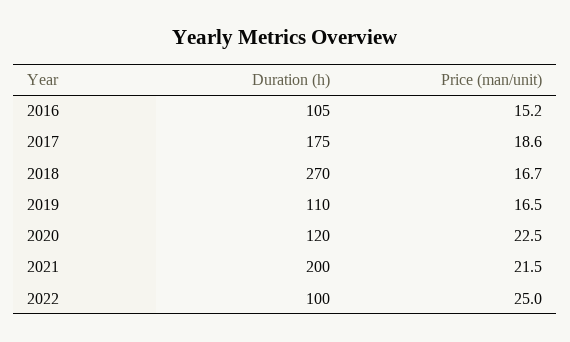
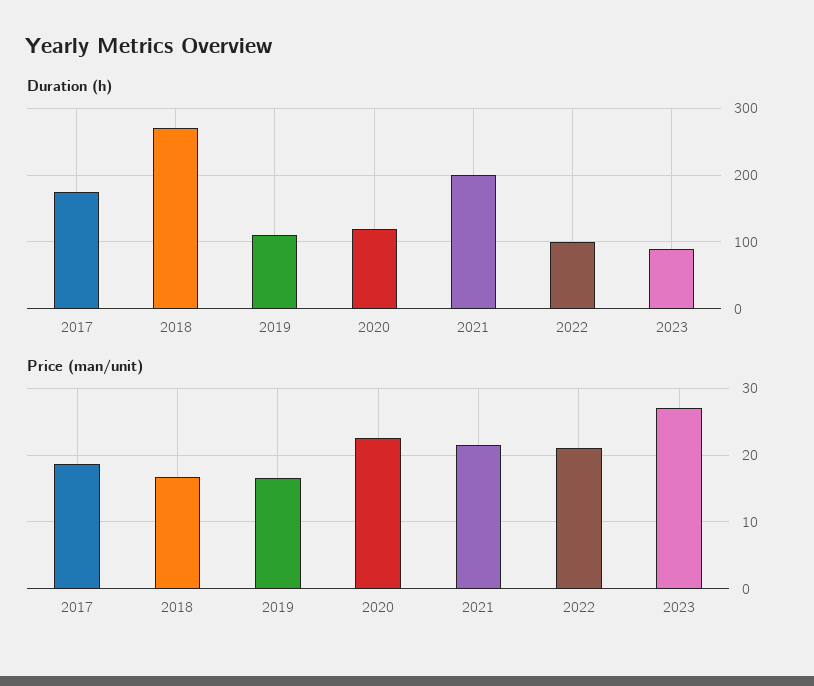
Duration (h), 2016: 105 -> none
Price (man/unit), 2016: 15.2 -> none
Price (man/unit), 2022: 25 -> 21
Duration (h), 2023: none -> 90
Price (man/unit), 2023: none -> 27

